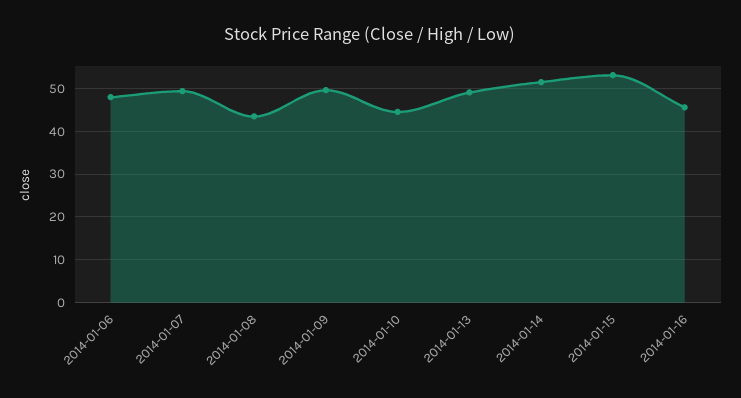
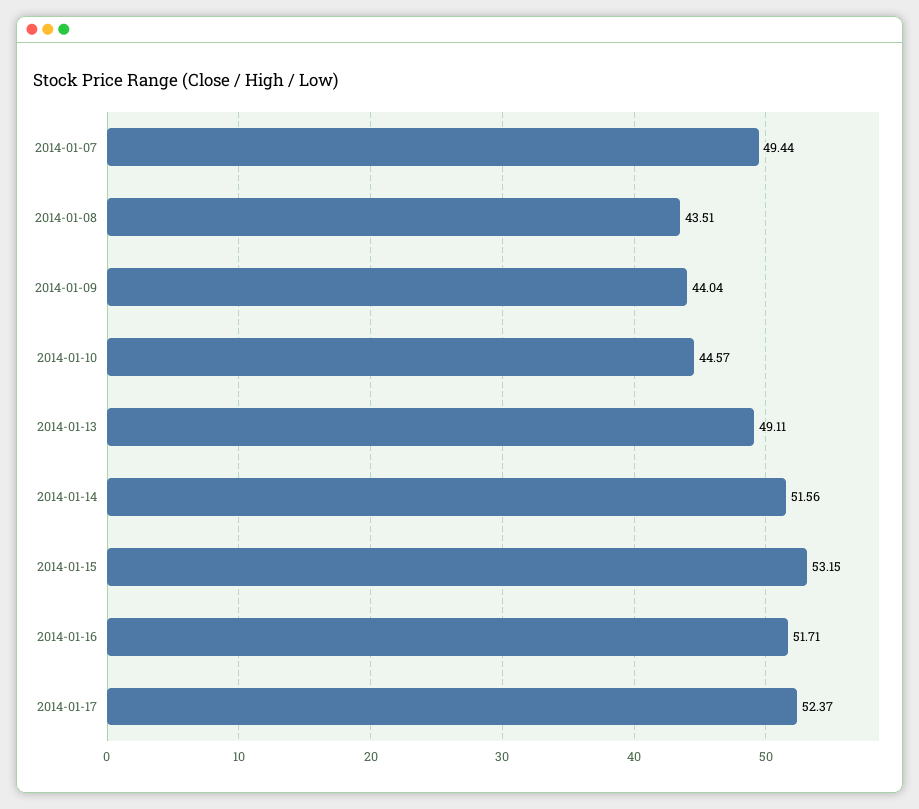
2014-01-06: 48 -> none
2014-01-09: 50 -> 44.04
2014-01-16: 46 -> 51.71
2014-01-17: none -> 52.37

